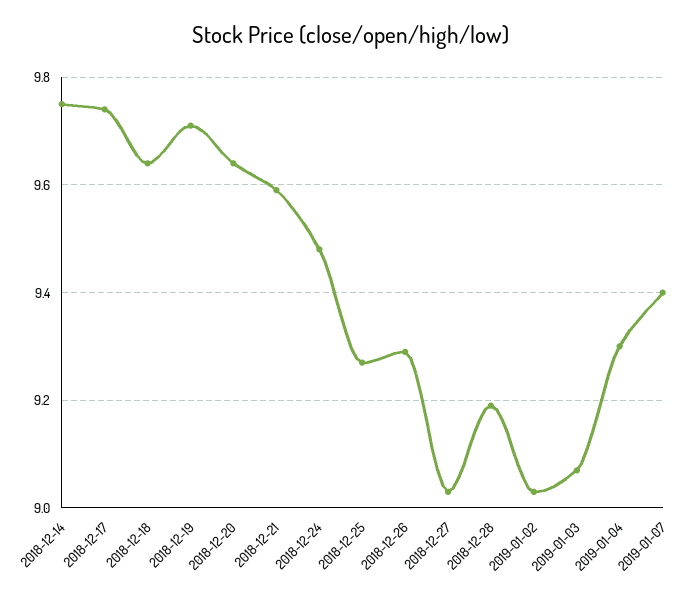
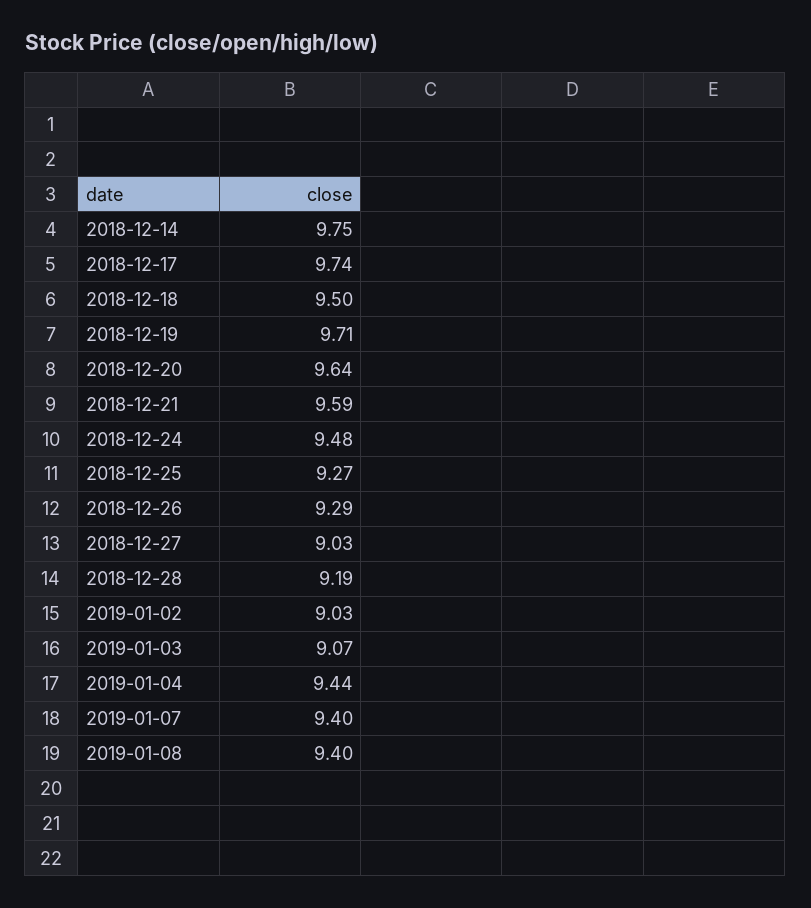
2018-12-18: 9.65 -> 9.5
2019-01-04: 9.3 -> 9.44
2019-01-08: none -> 9.4

